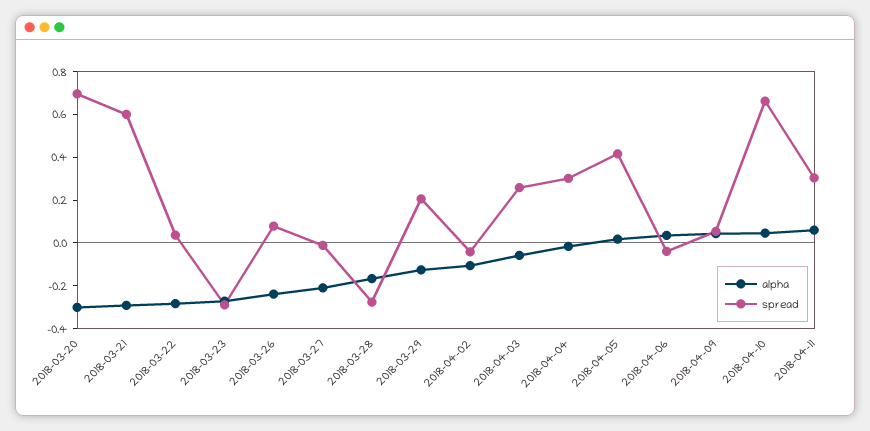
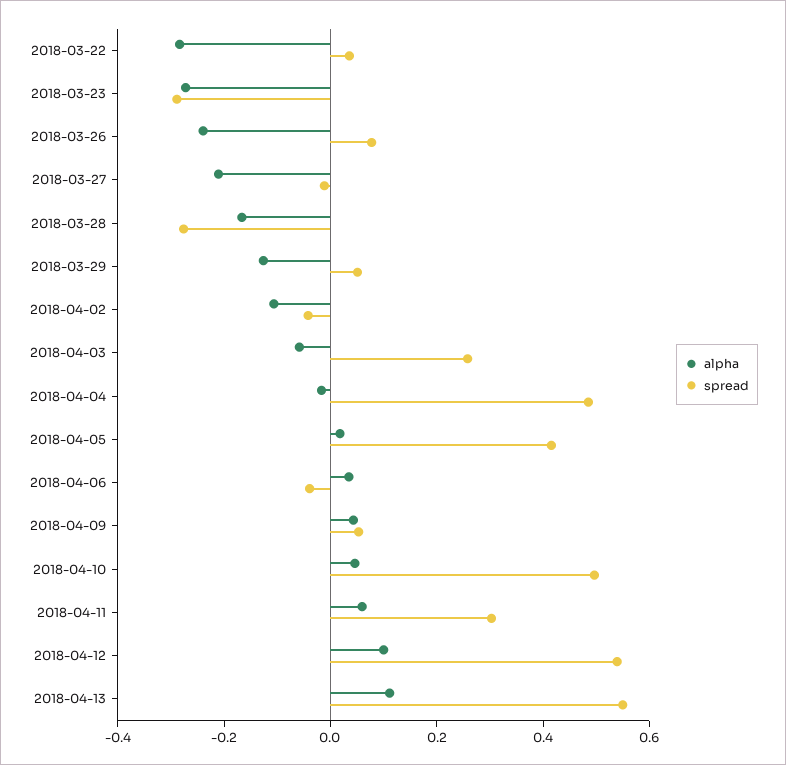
alpha, 2018-03-20: -0.3 -> none
spread, 2018-03-20: 0.7 -> none
alpha, 2018-03-21: -0.3 -> none
spread, 2018-03-21: 0.6 -> none
spread, 2018-03-29: 0.2 -> 0.05
spread, 2018-04-04: 0.3 -> 0.5
spread, 2018-04-10: 0.65 -> 0.5
alpha, 2018-04-12: none -> 0.1
spread, 2018-04-12: none -> 0.55
alpha, 2018-04-13: none -> 0.1
spread, 2018-04-13: none -> 0.55

